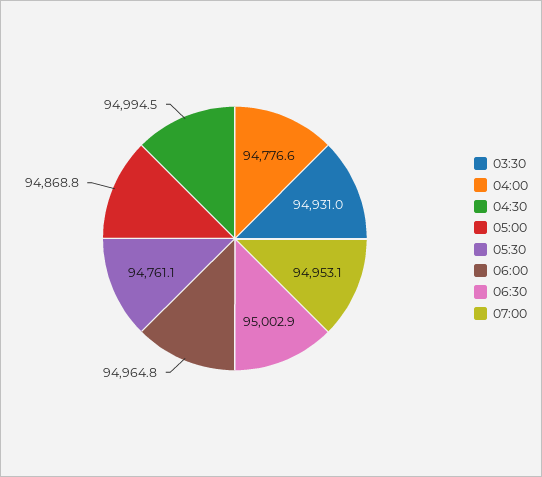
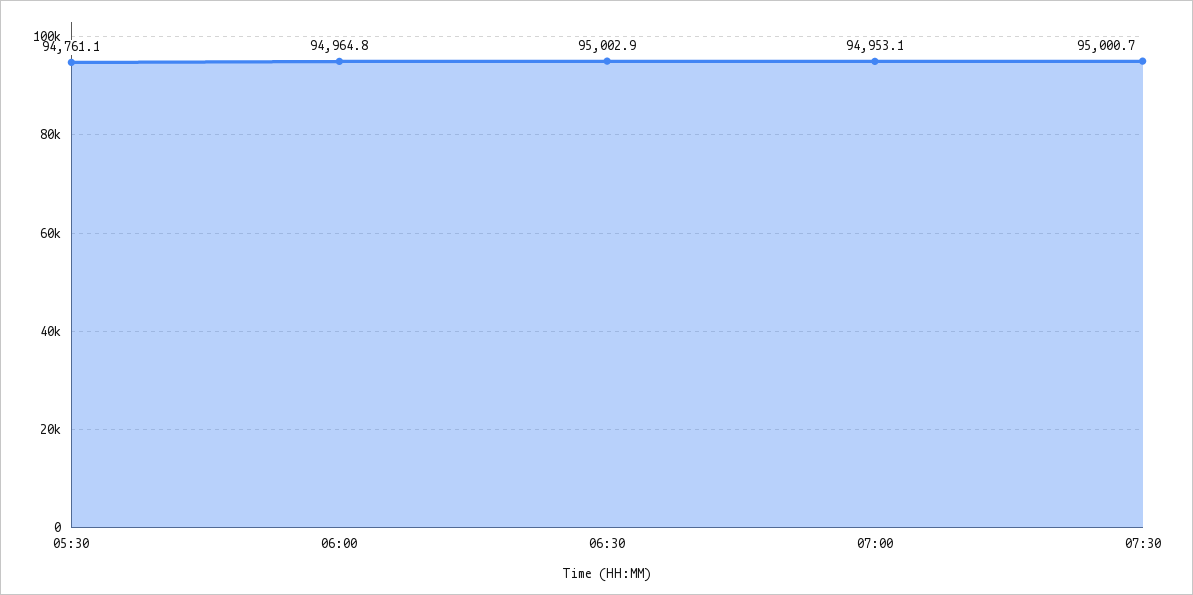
03:30: 94931 -> none
04:00: 94776.6 -> none
04:30: 94994.5 -> none
05:00: 94868.8 -> none
07:30: none -> 95000.7

